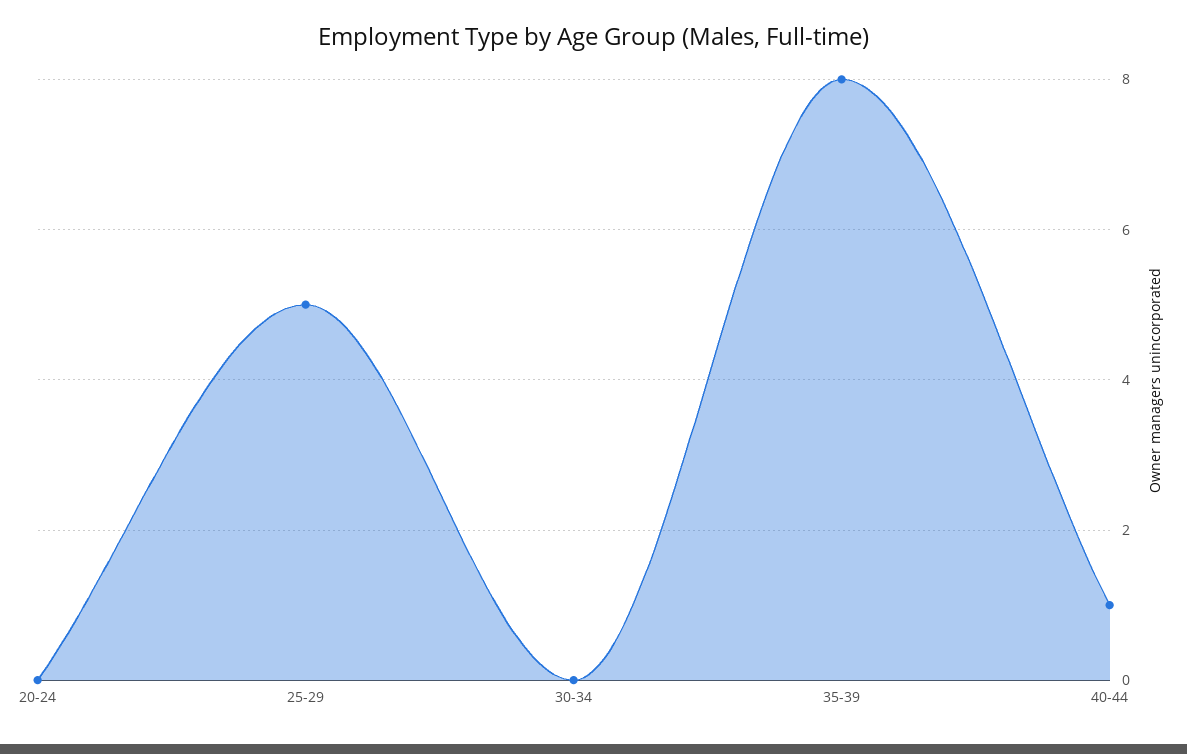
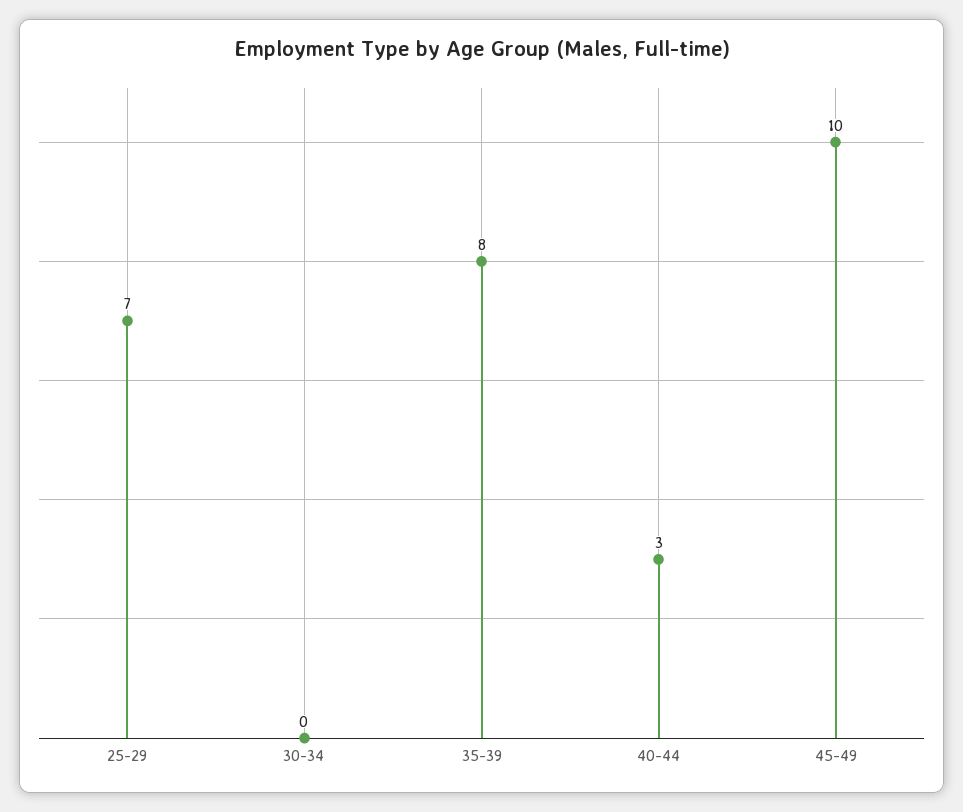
20-24: 0 -> none
25-29: 5 -> 7
40-44: 1 -> 3
45-49: none -> 10

